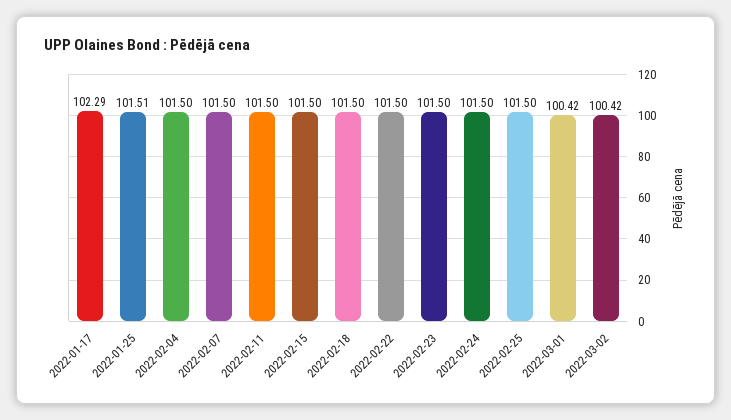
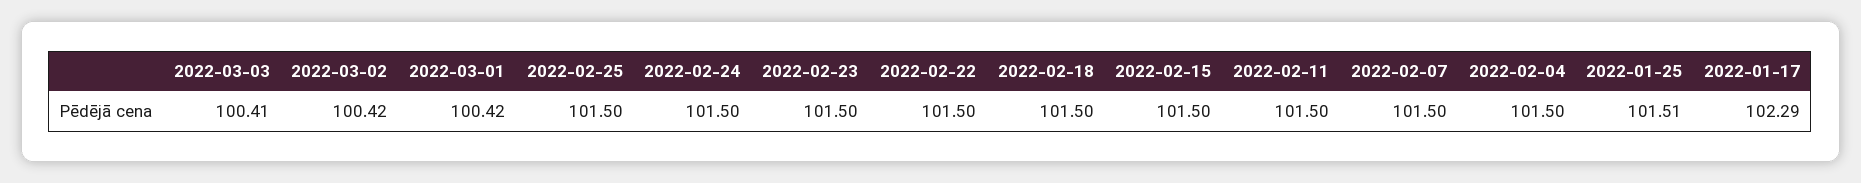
2022-03-03: none -> 100.41

